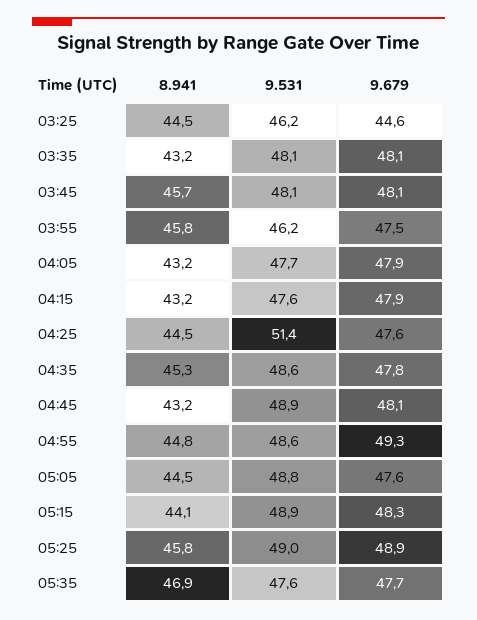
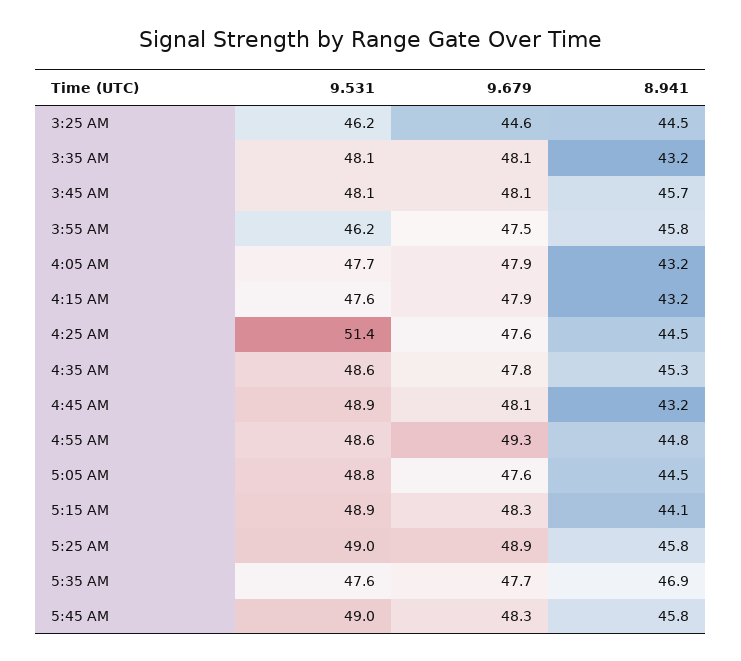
9.531, 5:45 AM: none -> 49
9.679, 5:45 AM: none -> 48.3
8.941, 5:45 AM: none -> 45.8

